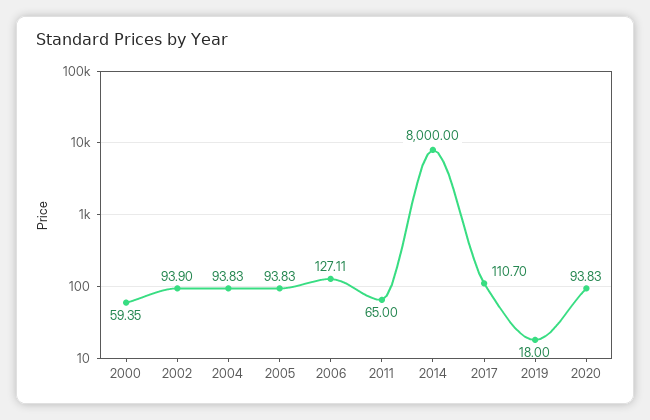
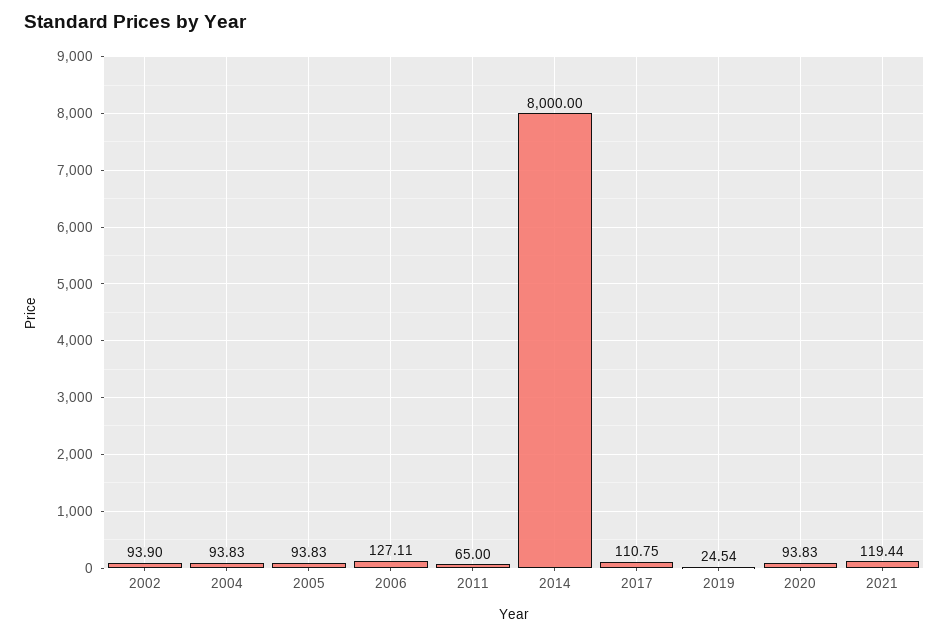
2000: 59.35 -> none
2017: 110.7 -> 110.75
2019: 18 -> 24.54
2021: none -> 119.44

